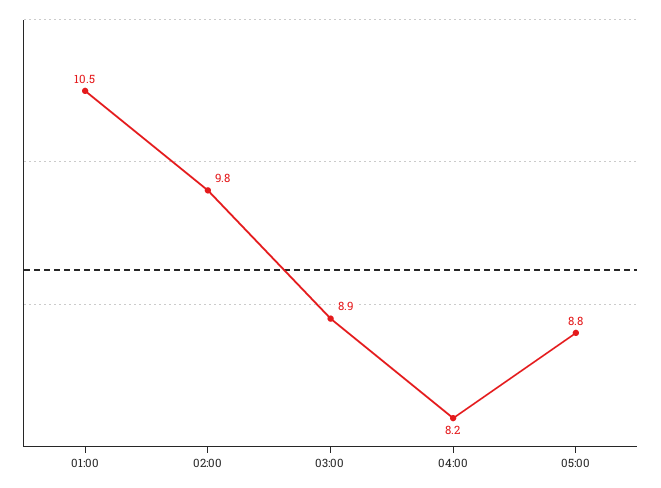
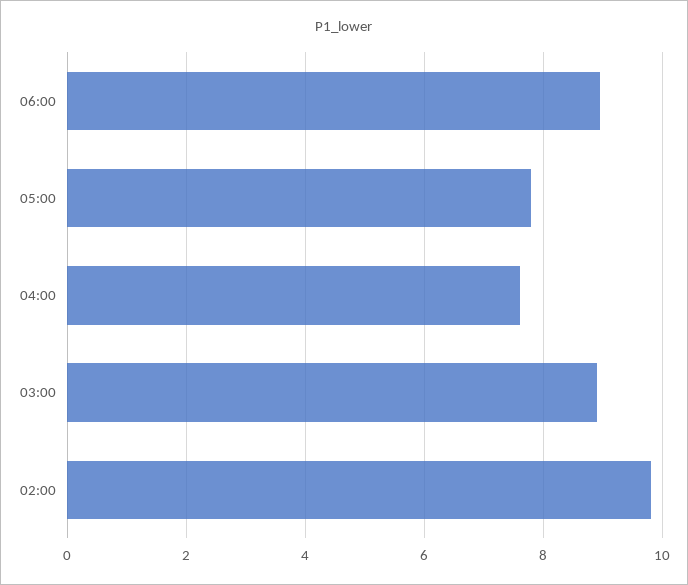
01:00: 10.5 -> none
04:00: 8.2 -> 7.6
05:00: 8.8 -> 7.8
06:00: none -> 9

